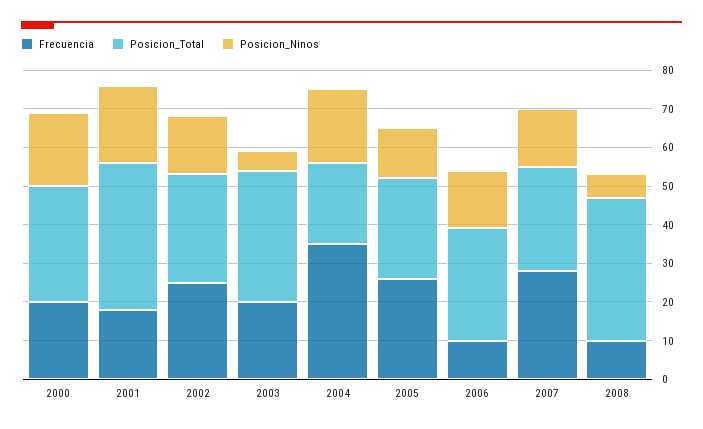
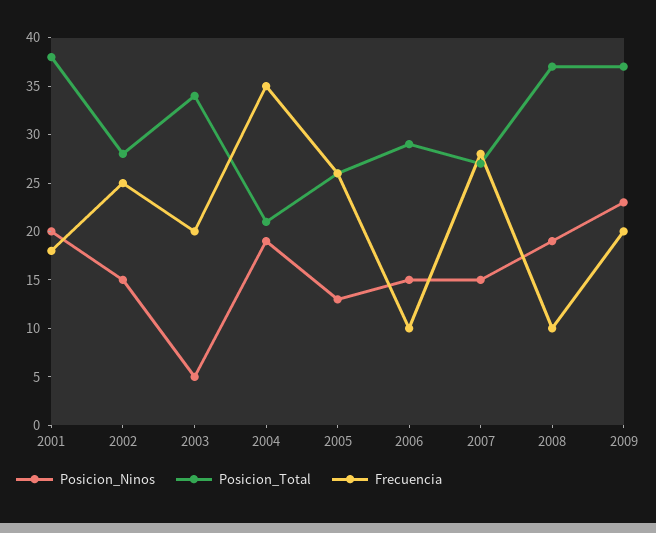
Frecuencia, 2000: 20 -> none
Posicion_Total, 2000: 30 -> none
Posicion_Ninos, 2000: 20 -> none
Posicion_Ninos, 2008: 5 -> 19
Posicion_Ninos, 2009: none -> 23
Posicion_Total, 2009: none -> 37
Frecuencia, 2009: none -> 20

